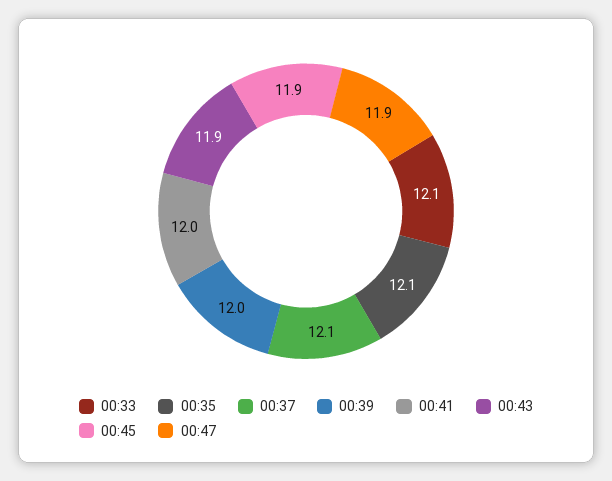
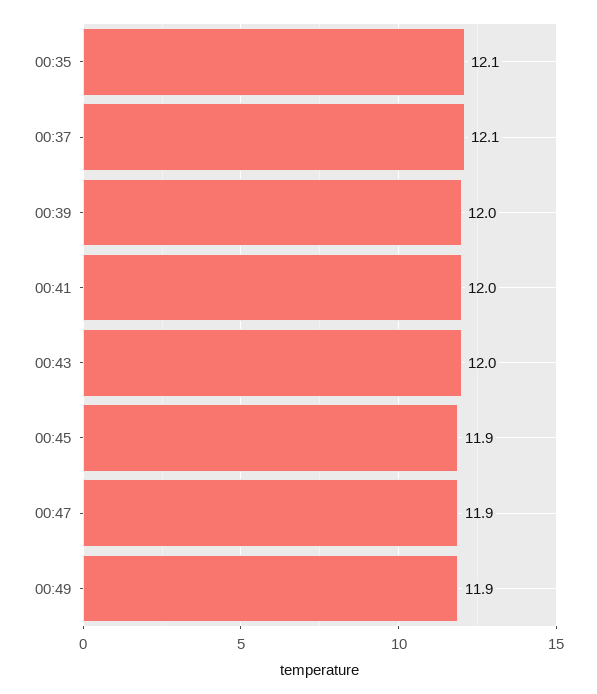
00:33: 12.1 -> none
00:43: 11.9 -> 12
00:49: none -> 11.9

